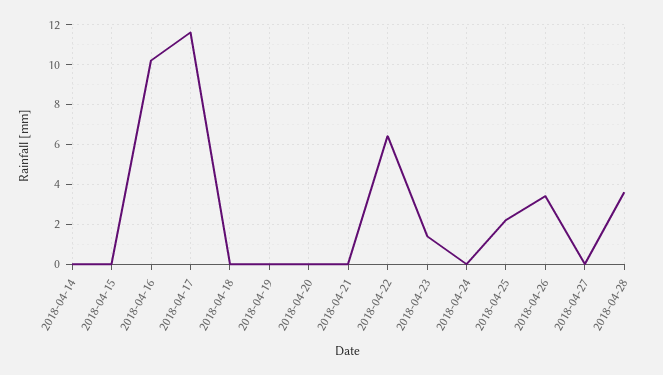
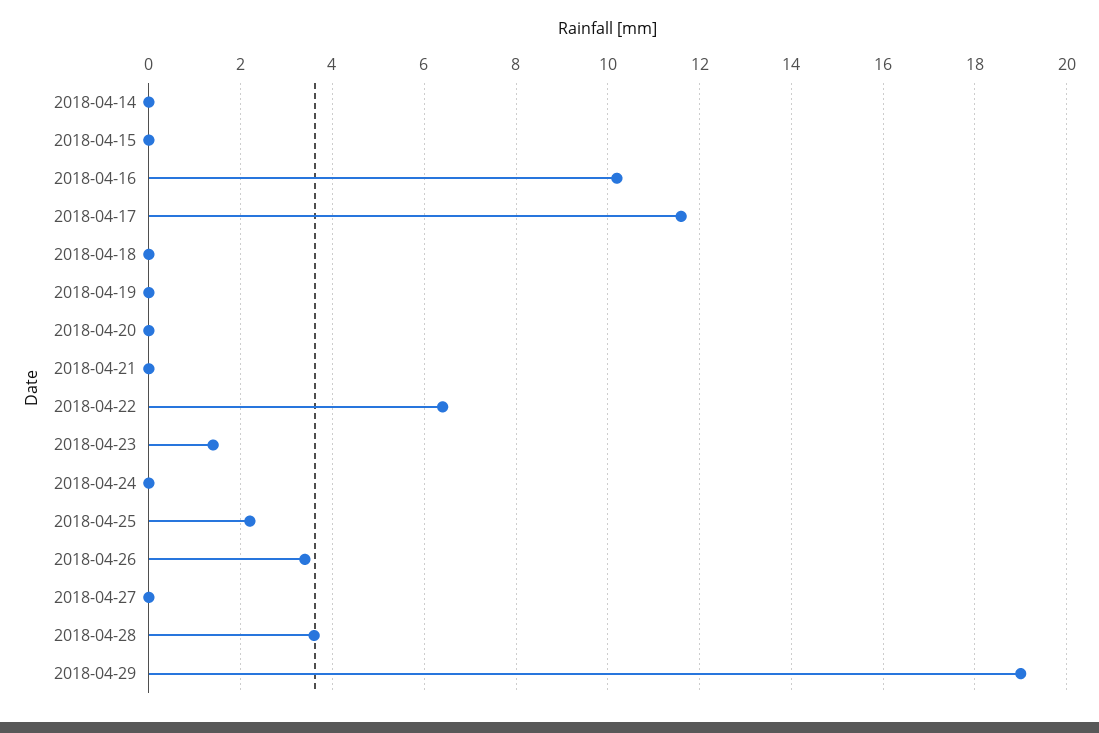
2018-04-29: none -> 19

